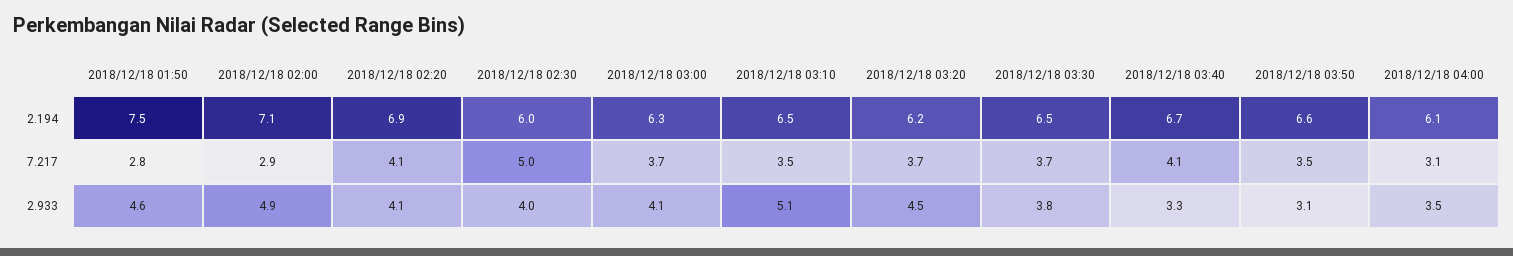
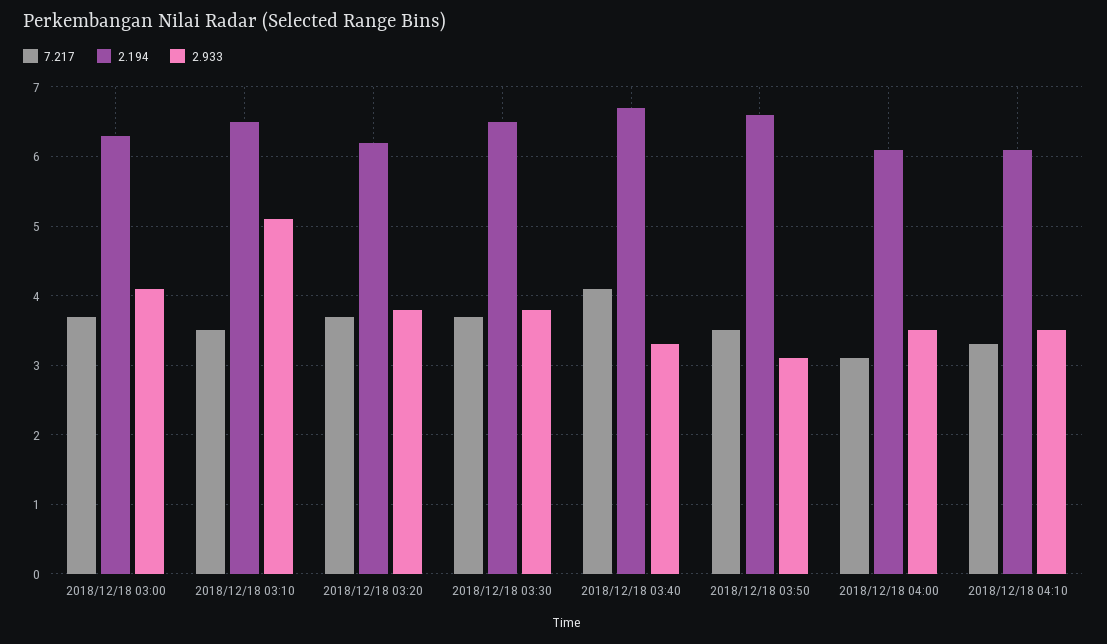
2.194, 2018/12/18 01:50: 7.5 -> none
2.194, 2018/12/18 02:00: 7.1 -> none
2.194, 2018/12/18 02:20: 6.9 -> none
2.194, 2018/12/18 02:30: 6 -> none
7.217, 2018/12/18 01:50: 2.8 -> none
7.217, 2018/12/18 02:00: 2.9 -> none
7.217, 2018/12/18 02:20: 4.1 -> none
7.217, 2018/12/18 02:30: 5 -> none
2.933, 2018/12/18 01:50: 4.6 -> none
2.933, 2018/12/18 02:00: 4.9 -> none
2.933, 2018/12/18 02:20: 4.1 -> none
2.933, 2018/12/18 02:30: 4 -> none
2.933, 2018/12/18 03:20: 4.5 -> 3.8
7.217, 2018/12/18 04:10: none -> 3.3
2.194, 2018/12/18 04:10: none -> 6.1
2.933, 2018/12/18 04:10: none -> 3.5

